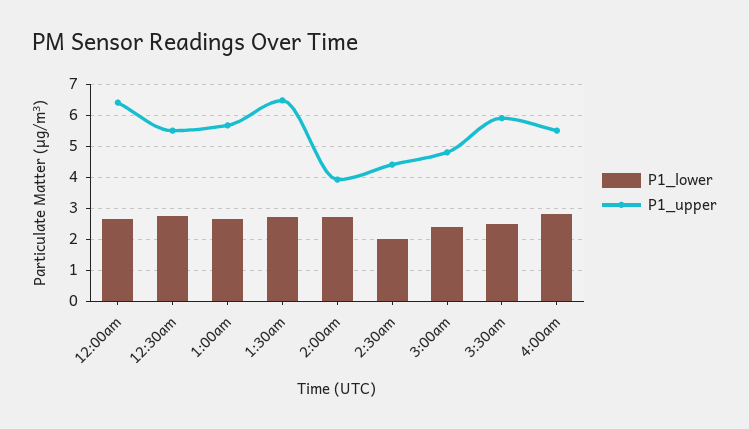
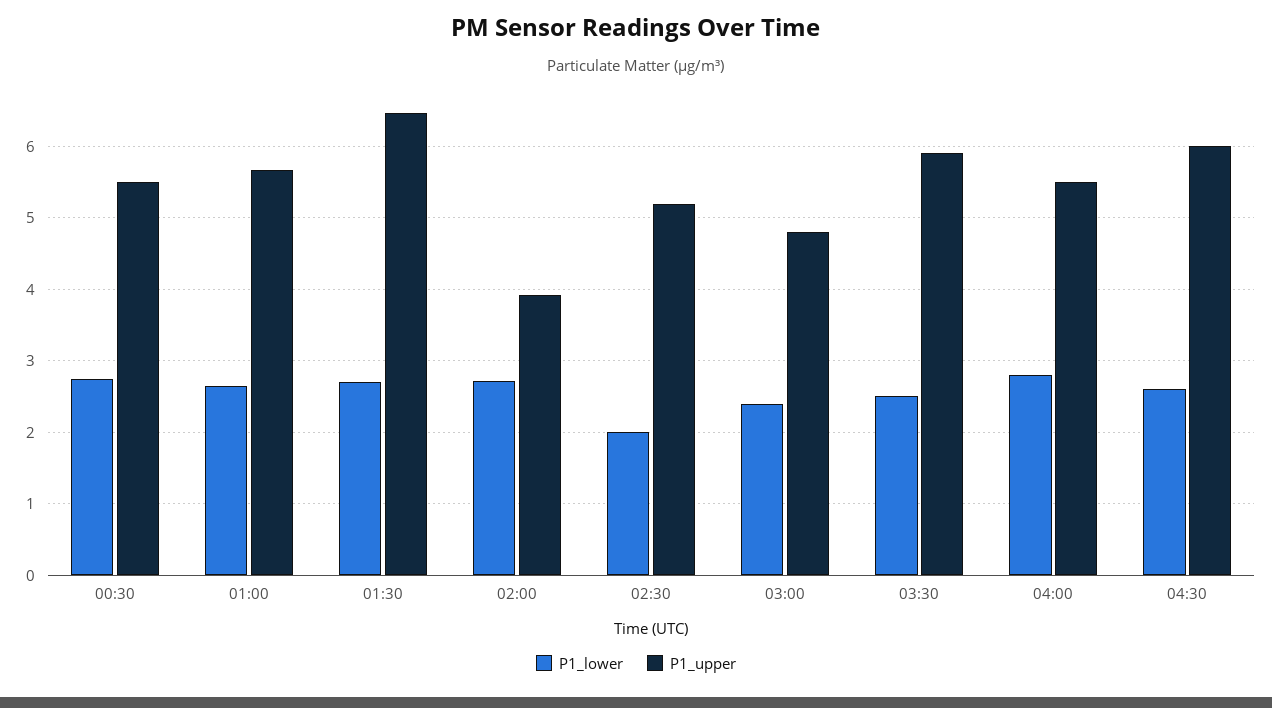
P1_lower, 12:00am: 2.6 -> none
P1_upper, 12:00am: 6.4 -> none
P1_upper, 2:30am: 4.4 -> 5.2
P1_lower, 04:30: none -> 2.6
P1_upper, 04:30: none -> 6

